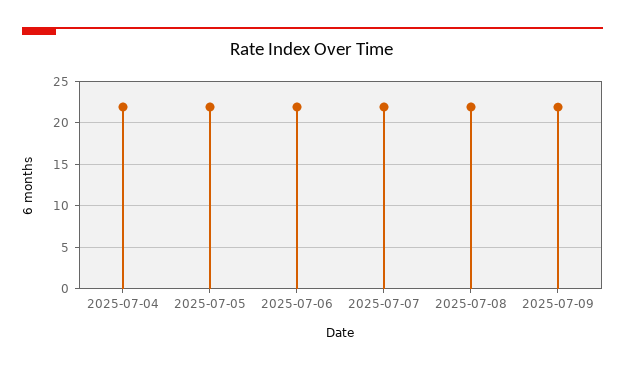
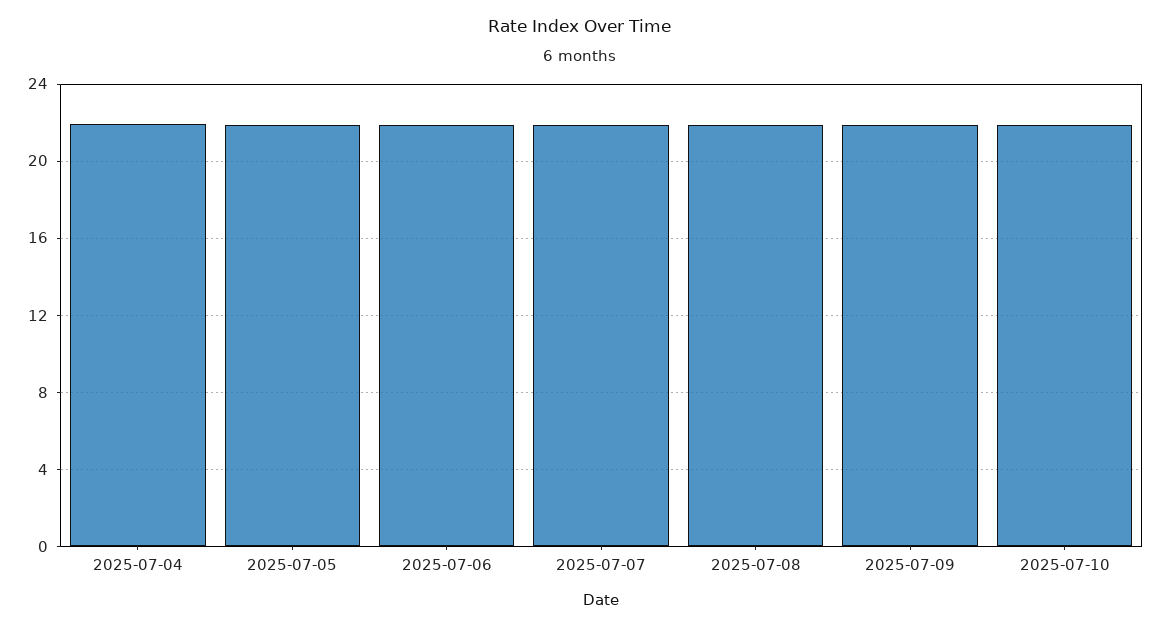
2025-07-10: none -> 22

